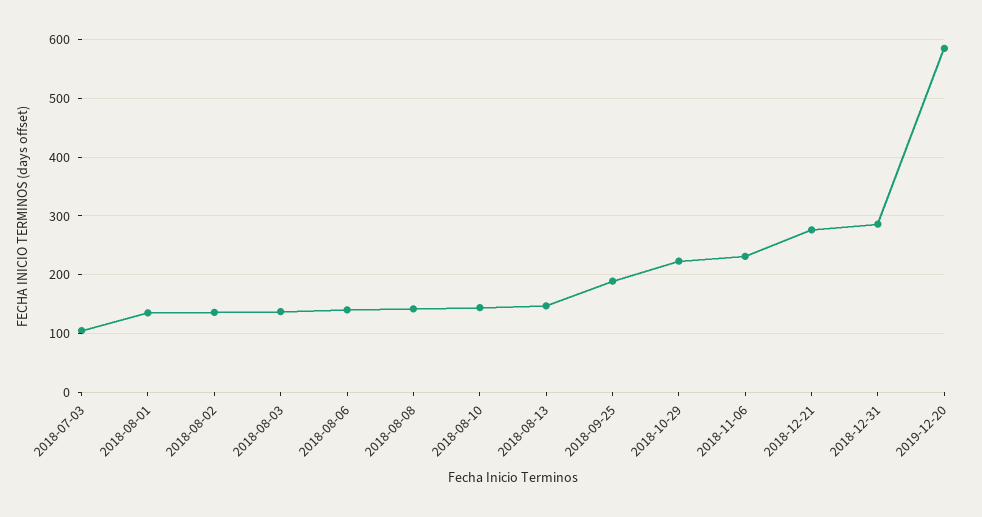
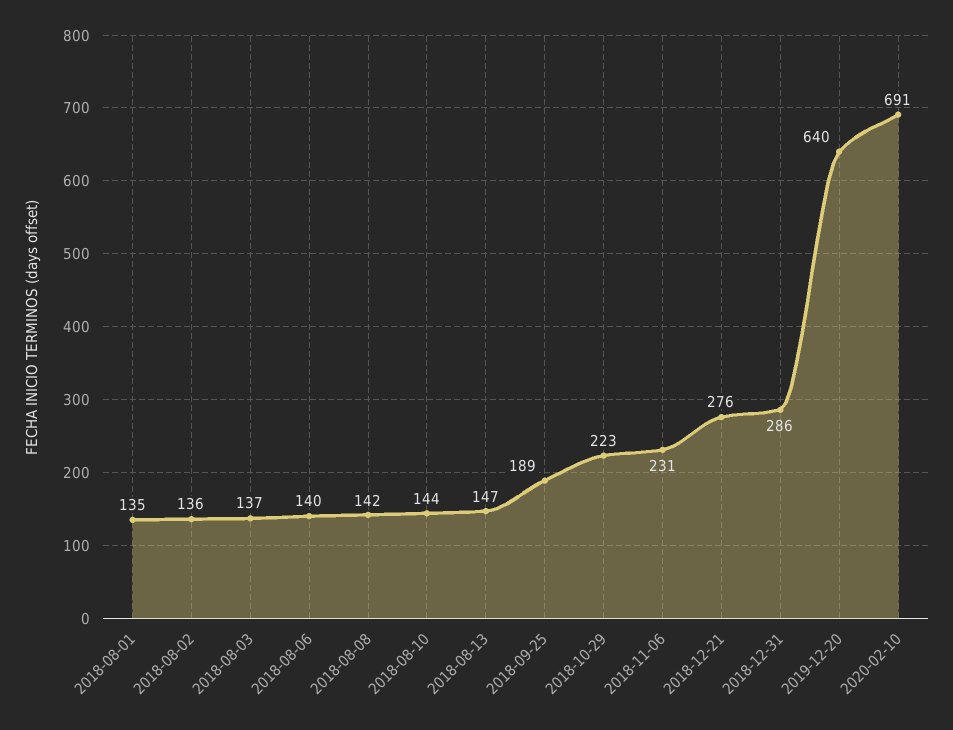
2018-07-03: 100 -> none
2019-12-20: 580 -> 640
2020-02-10: none -> 691

